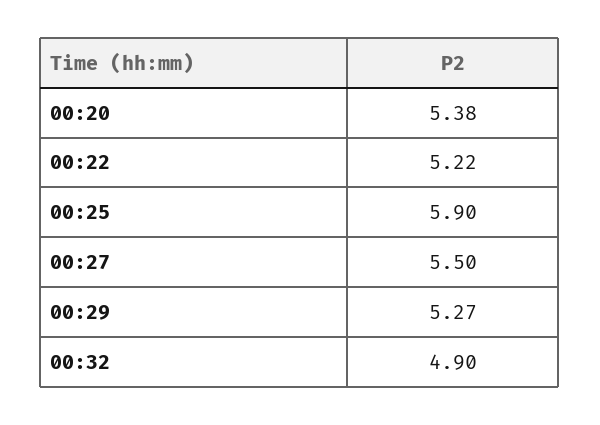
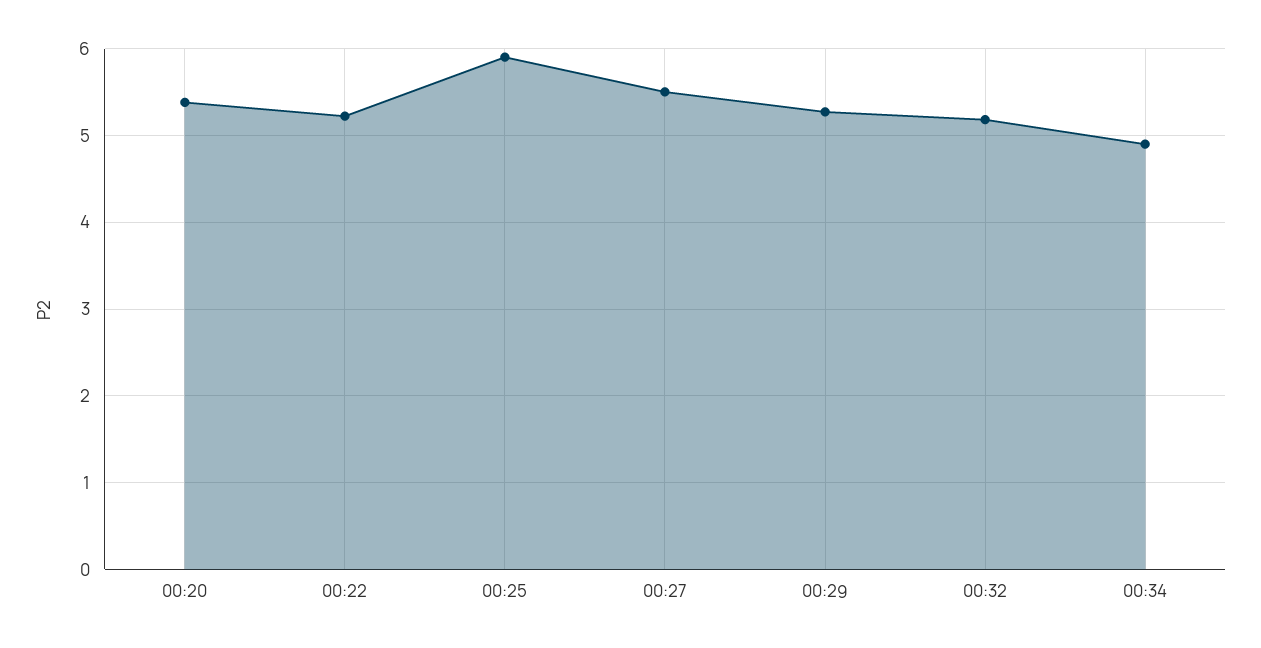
00:32: 4.9 -> 5.2
00:34: none -> 4.9

